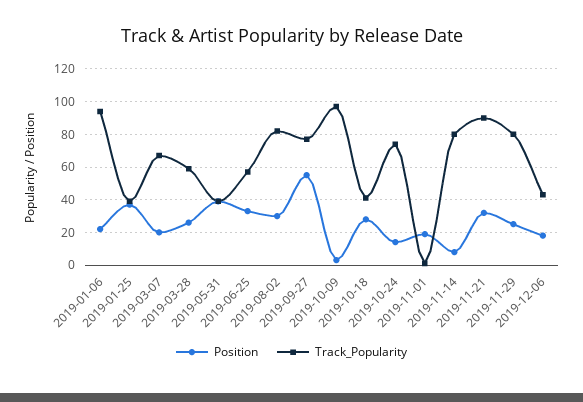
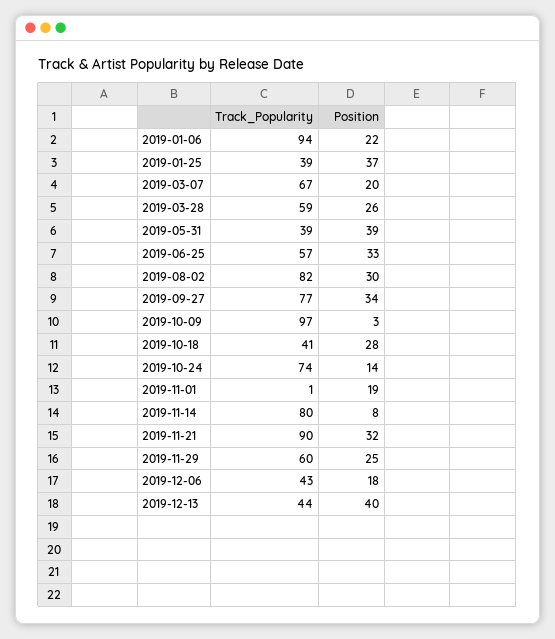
Position, 2019-09-27: 55 -> 34
Track_Popularity, 2019-11-29: 80 -> 60
Track_Popularity, 2019-12-13: none -> 44
Position, 2019-12-13: none -> 40

